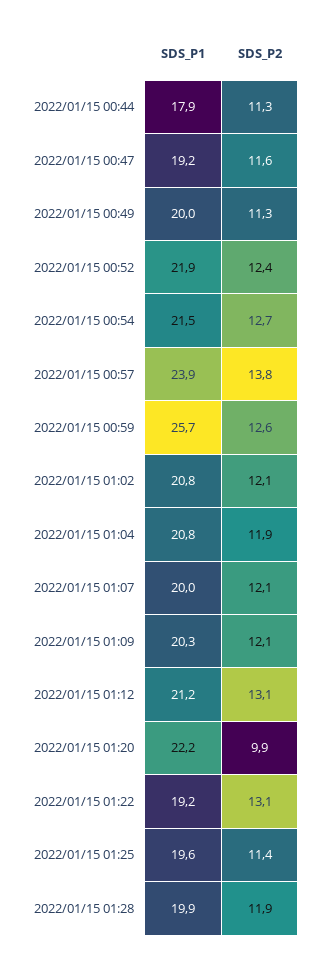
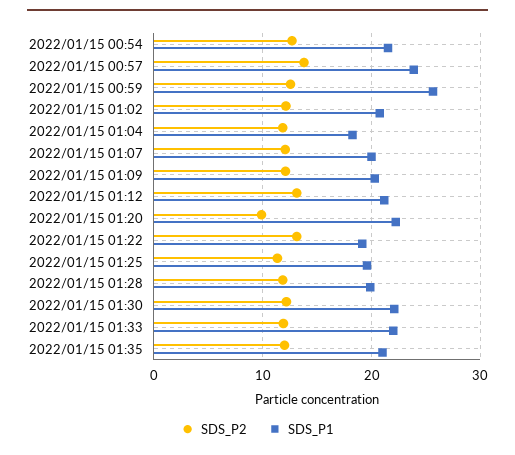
SDS_P1, 2022/01/15 00:44: 17.9 -> none
SDS_P2, 2022/01/15 00:44: 11.3 -> none
SDS_P1, 2022/01/15 00:47: 19.2 -> none
SDS_P2, 2022/01/15 00:47: 11.6 -> none
SDS_P1, 2022/01/15 00:49: 20 -> none
SDS_P2, 2022/01/15 00:49: 11.3 -> none
SDS_P1, 2022/01/15 00:52: 21.9 -> none
SDS_P2, 2022/01/15 00:52: 12.4 -> none
SDS_P1, 2022/01/15 01:04: 20.8 -> 18
SDS_P2, 2022/01/15 01:30: none -> 12
SDS_P1, 2022/01/15 01:30: none -> 22
SDS_P2, 2022/01/15 01:33: none -> 12
SDS_P1, 2022/01/15 01:33: none -> 22
SDS_P2, 2022/01/15 01:35: none -> 12
SDS_P1, 2022/01/15 01:35: none -> 21

